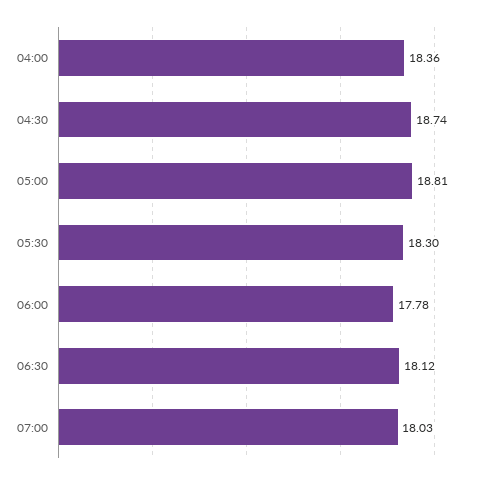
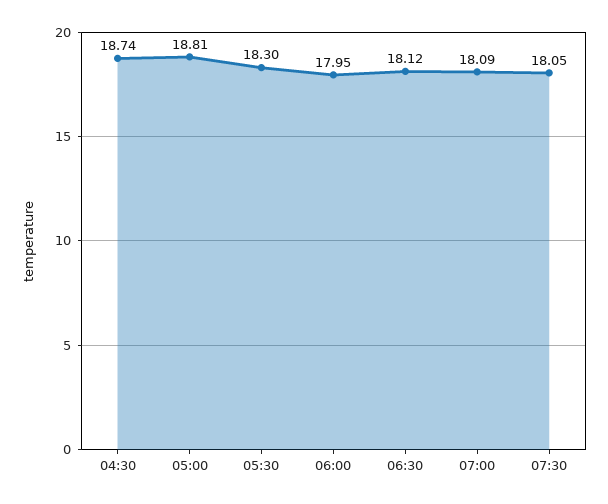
04:00: 18.36 -> none
06:00: 17.78 -> 17.95
07:00: 18.03 -> 18.09
07:30: none -> 18.05

